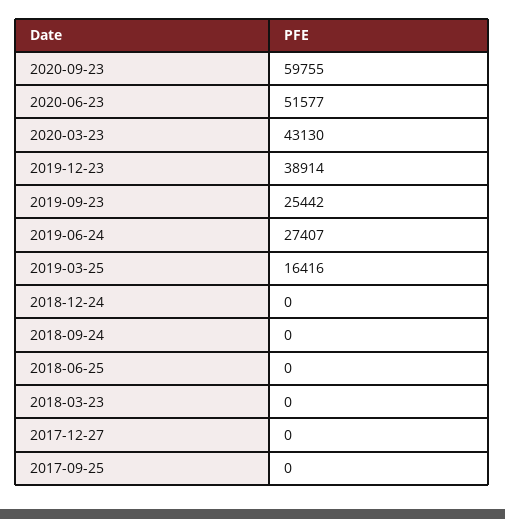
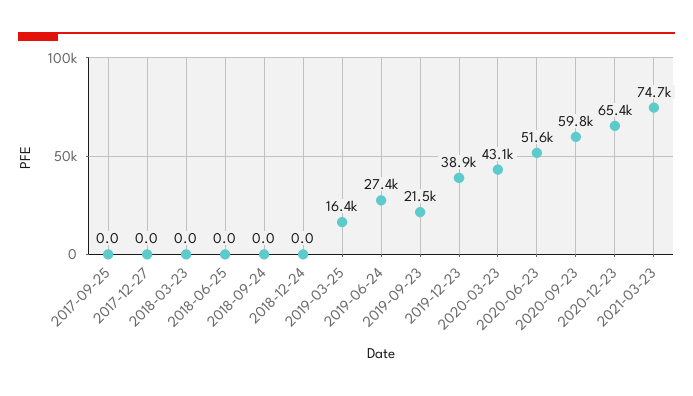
2019-09-23: 25442 -> 21500
2020-12-23: none -> 65400
2021-03-23: none -> 74700

